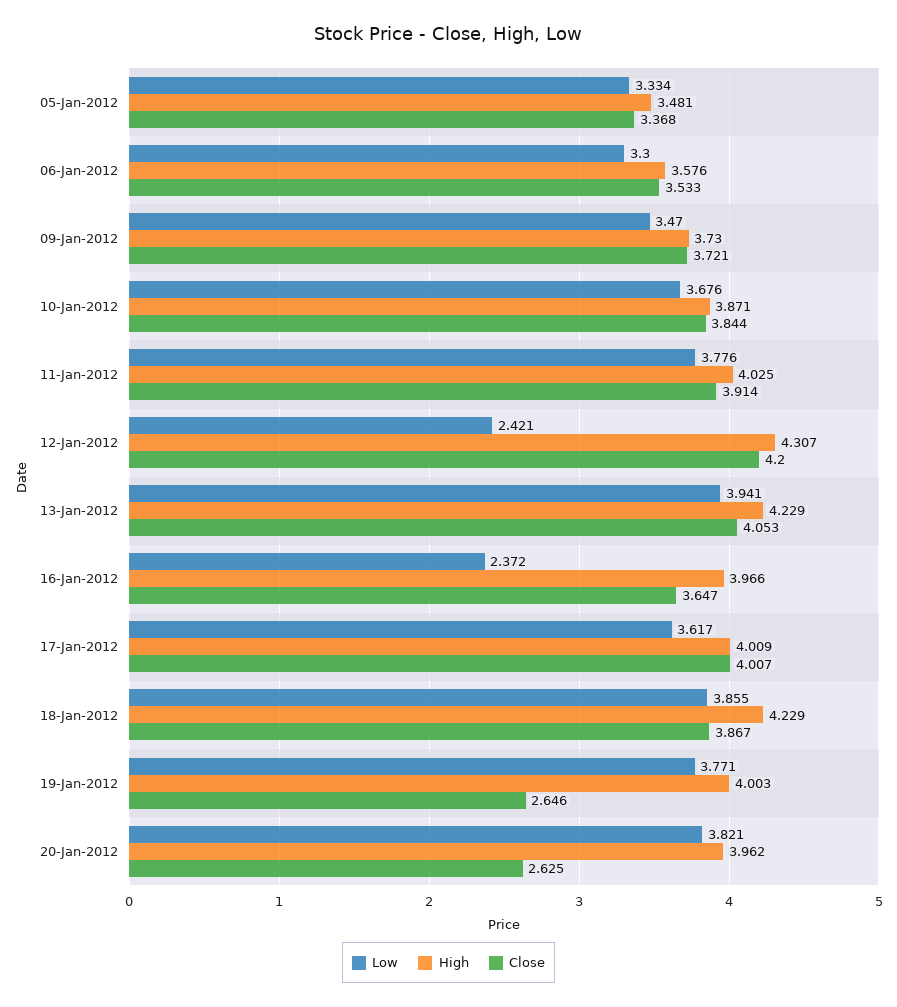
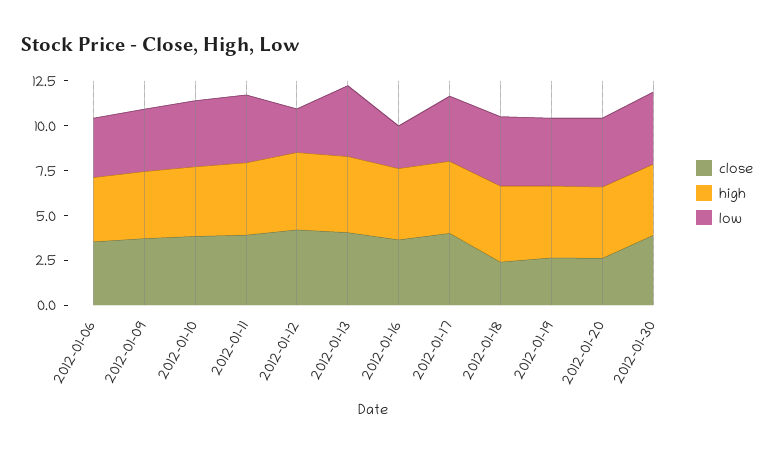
Low, 05-Jan-2012: 3.334 -> none
High, 05-Jan-2012: 3.481 -> none
Close, 05-Jan-2012: 3.368 -> none
Close, 18-Jan-2012: 3.867 -> 2.5
Close, 2012-01-30: none -> 4
High, 2012-01-30: none -> 4
Low, 2012-01-30: none -> 4

